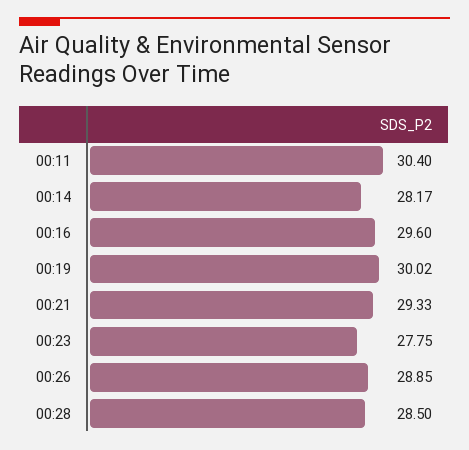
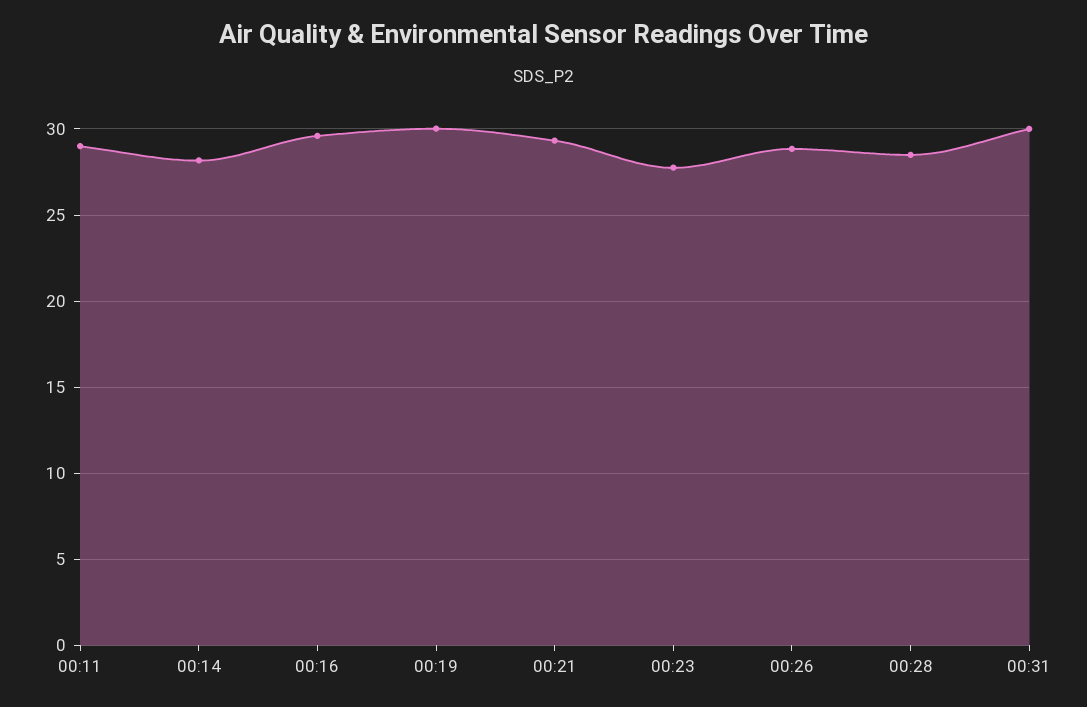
00:11: 30.4 -> 29
00:31: none -> 30

